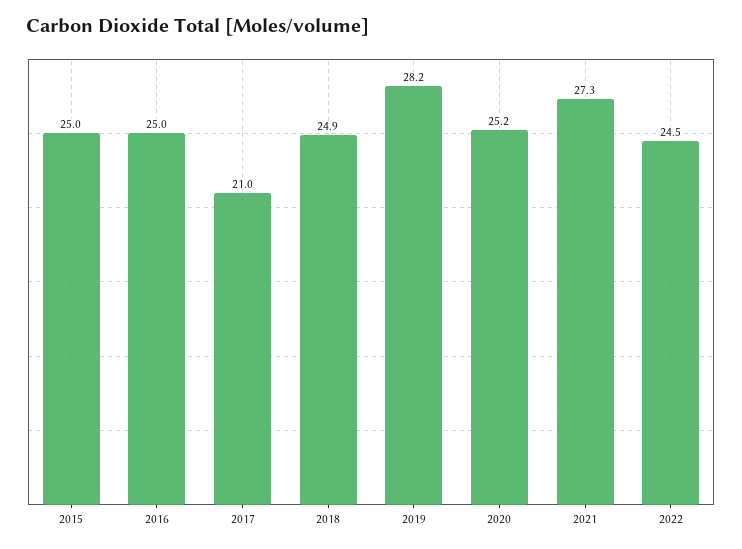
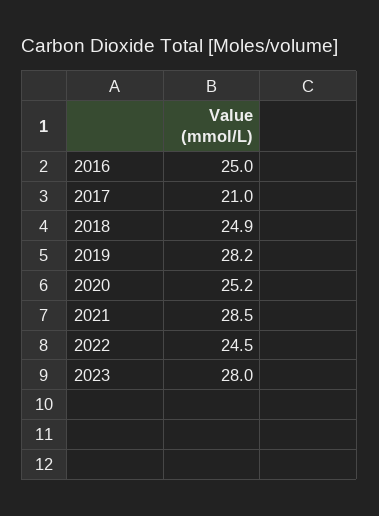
2015: 25 -> none
2021: 27.3 -> 28.5
2023: none -> 28

